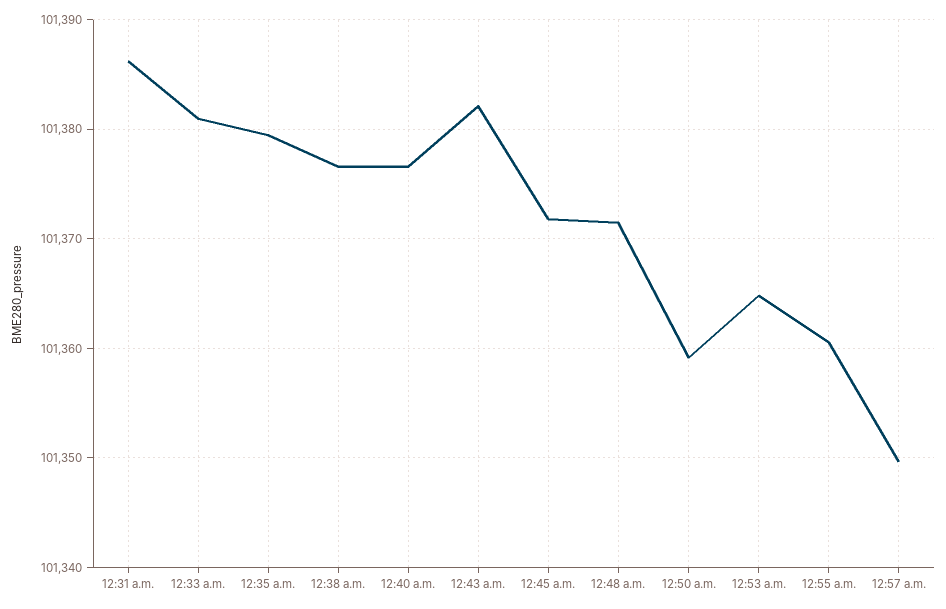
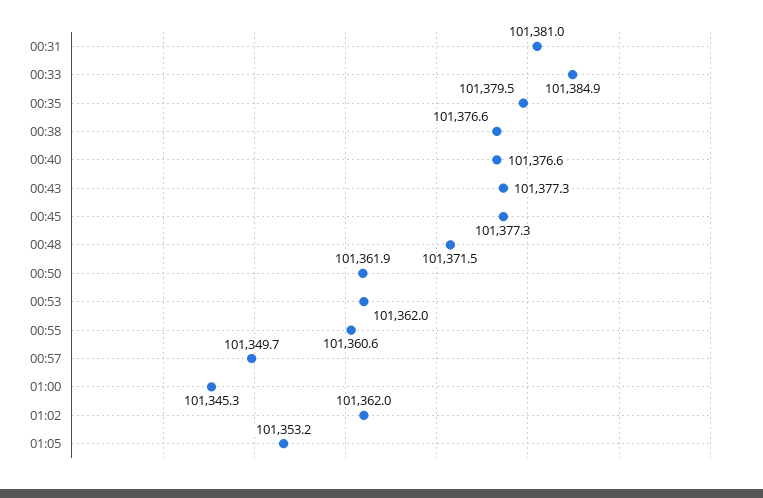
12:31 a.m.: 101386 -> 101381
12:33 a.m.: 101381 -> 101384.9
12:43 a.m.: 101382 -> 101377.3
12:45 a.m.: 101372 -> 101377.3
12:50 a.m.: 101359 -> 101361.9
12:53 a.m.: 101365 -> 101362
01:00: none -> 101345.3
01:02: none -> 101362
01:05: none -> 101353.2

